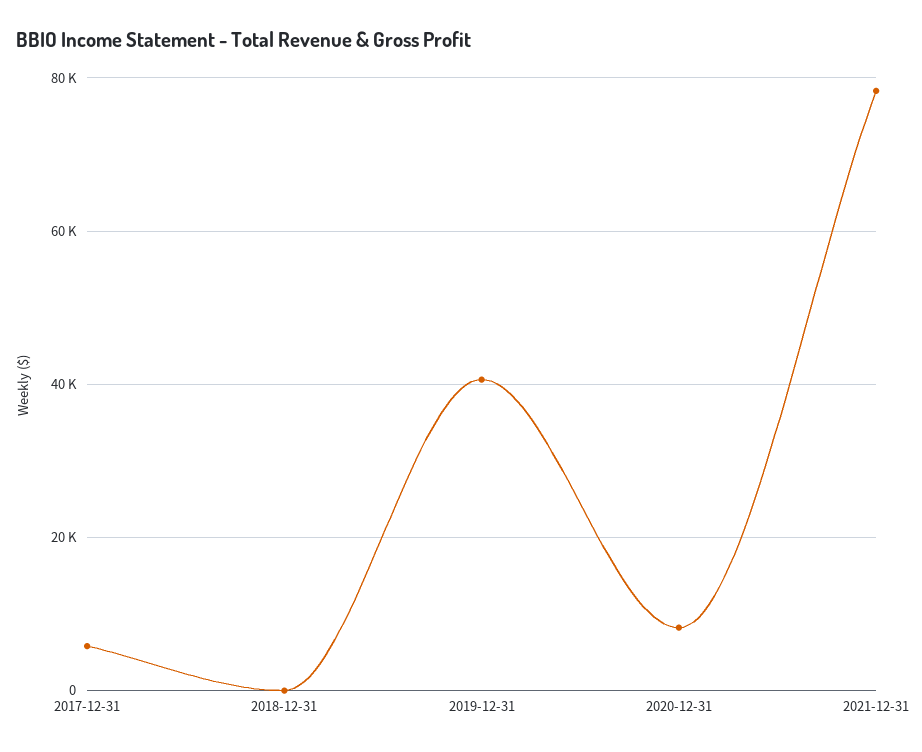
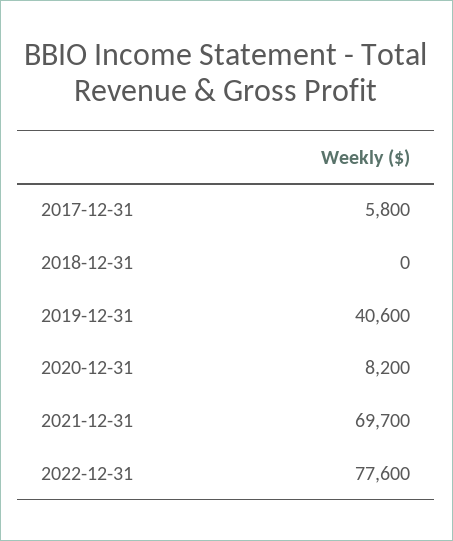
2021-12-31: 78000 -> 69700
2022-12-31: none -> 77600

